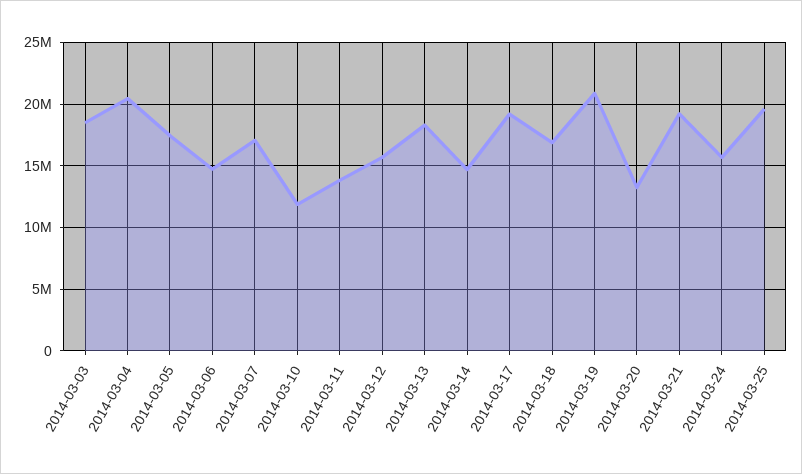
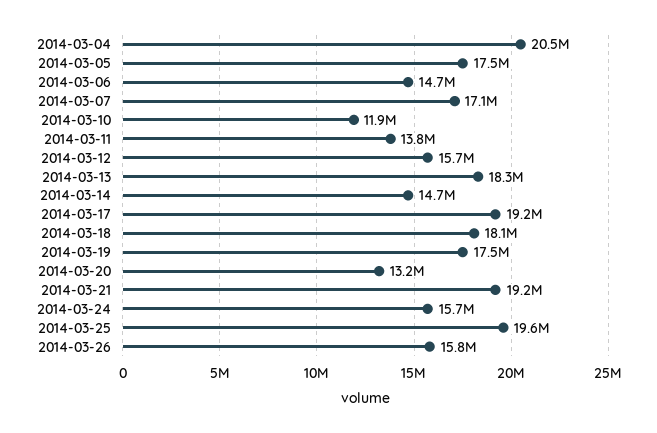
2014-03-03: 18500000 -> none
2014-03-18: 17000000 -> 18100000
2014-03-19: 21000000 -> 17500000
2014-03-26: none -> 15800000

